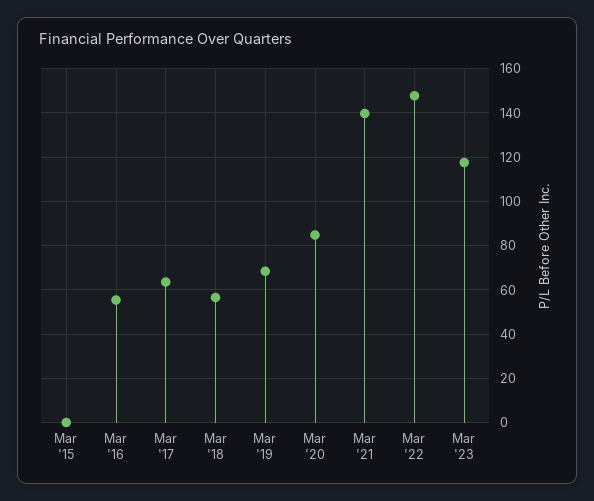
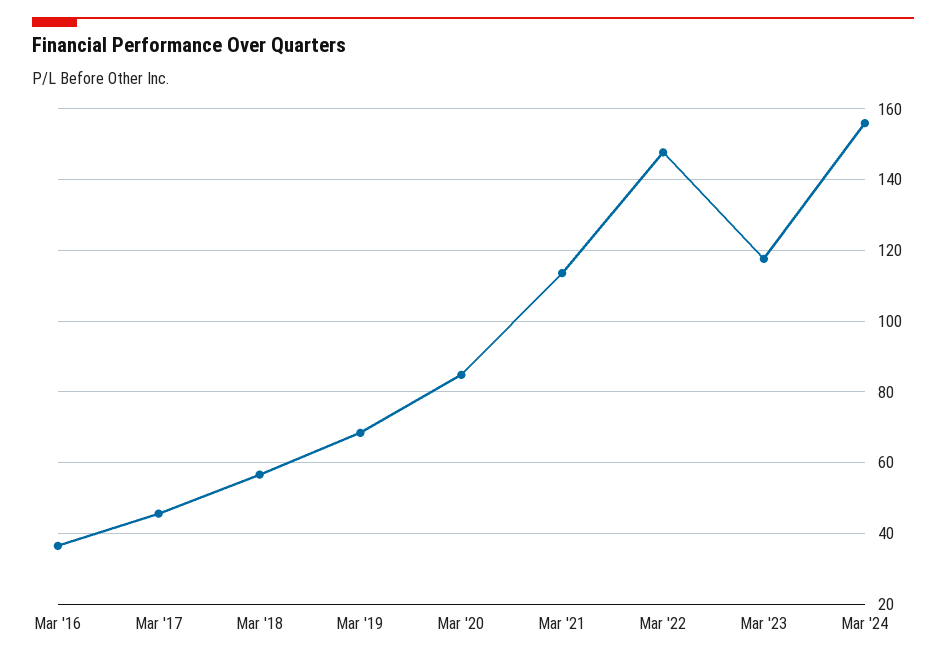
Mar '15: 0 -> none
Mar '16: 55 -> 36
Mar '17: 65 -> 46
Mar '21: 140 -> 114
Mar '24: none -> 156

